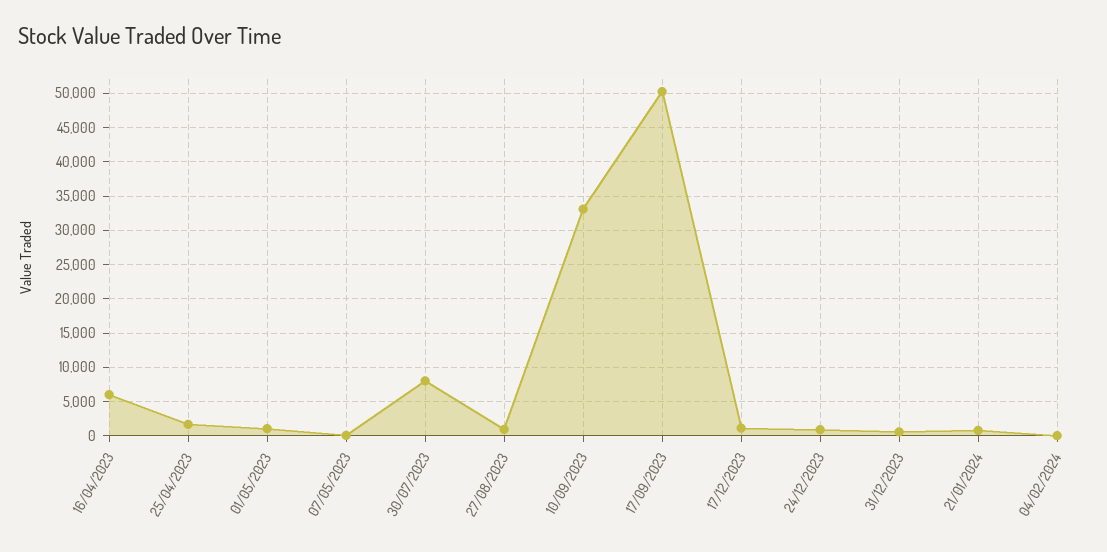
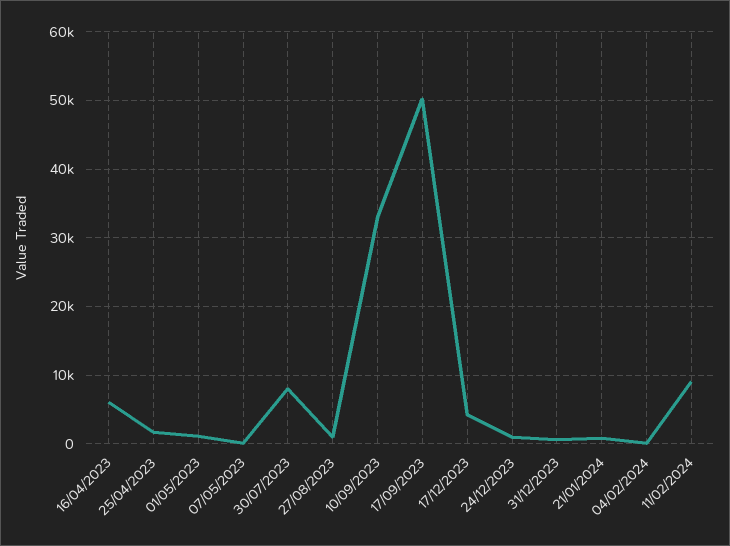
17/12/2023: 1000 -> 4000
11/02/2024: none -> 9000

